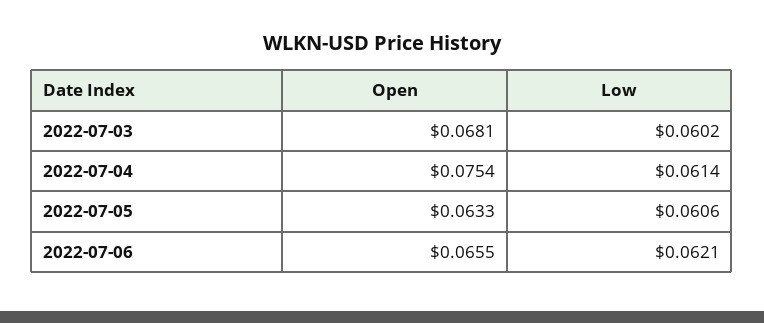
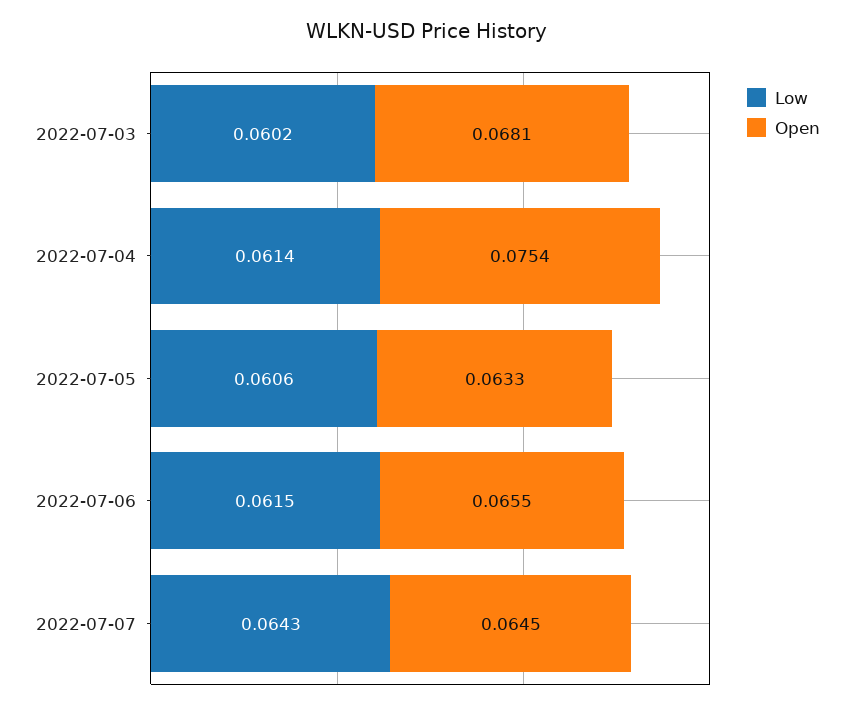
Low, 2022-07-06: 0.0621 -> 0.0615
Low, 2022-07-07: none -> 0.0643
Open, 2022-07-07: none -> 0.0645

